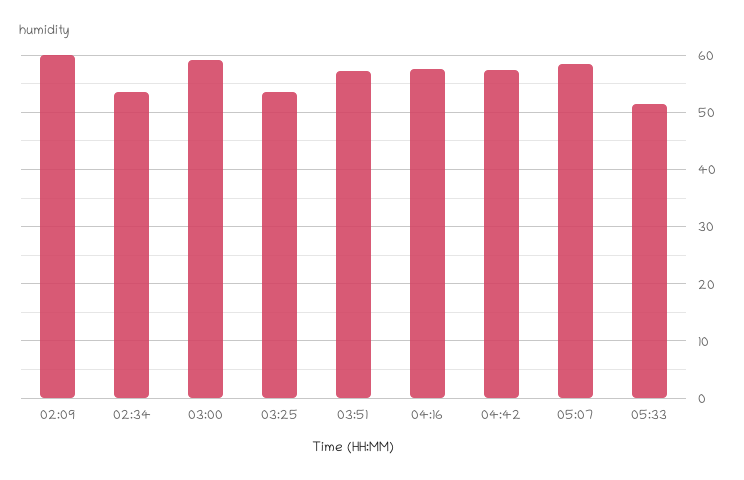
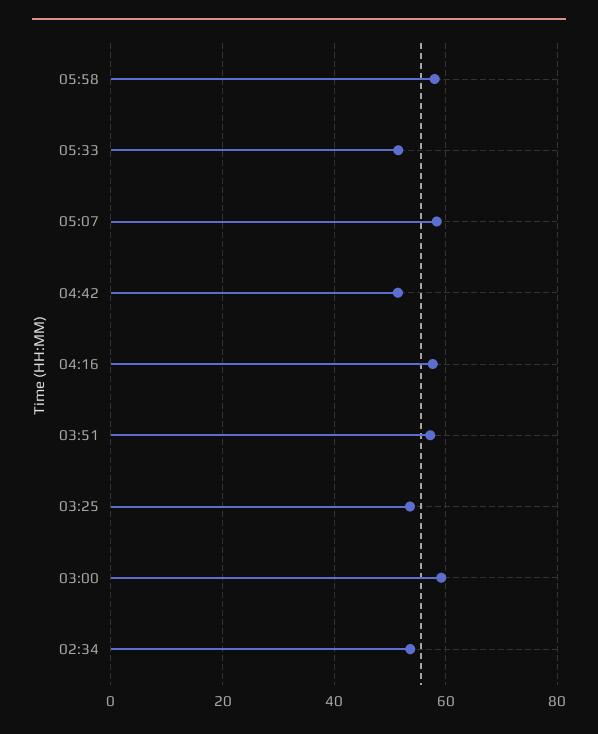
02:09: 60 -> none
04:42: 58 -> 52
05:58: none -> 58

